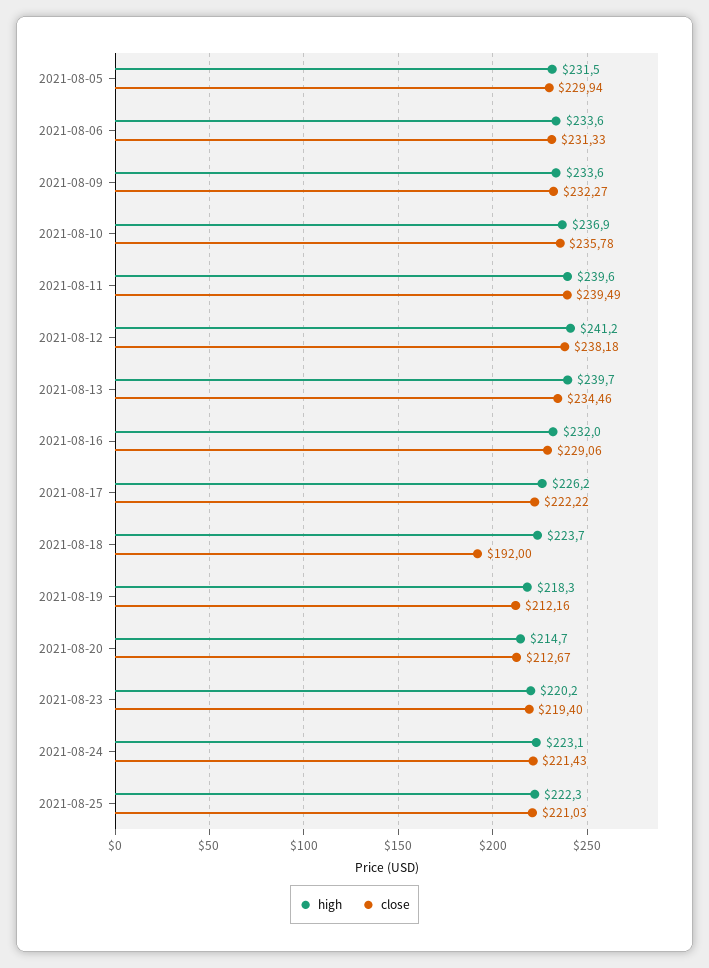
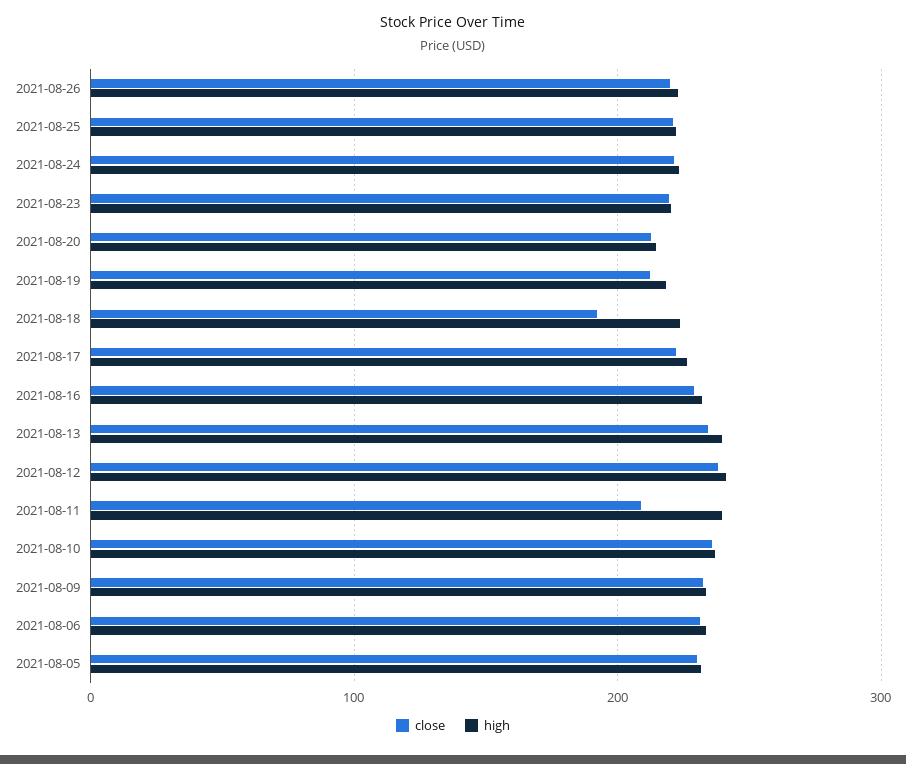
close, 2021-08-11: 239.49 -> 210
close, 2021-08-26: none -> 220
high, 2021-08-26: none -> 220

